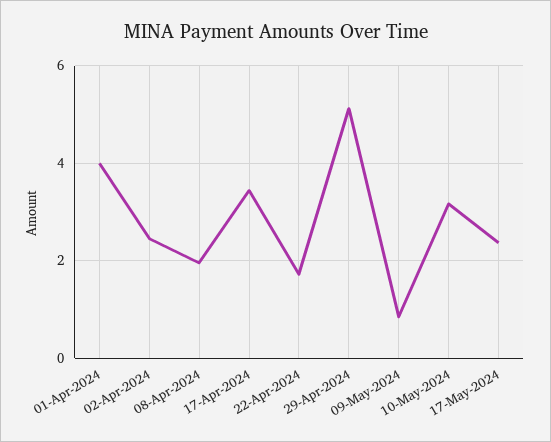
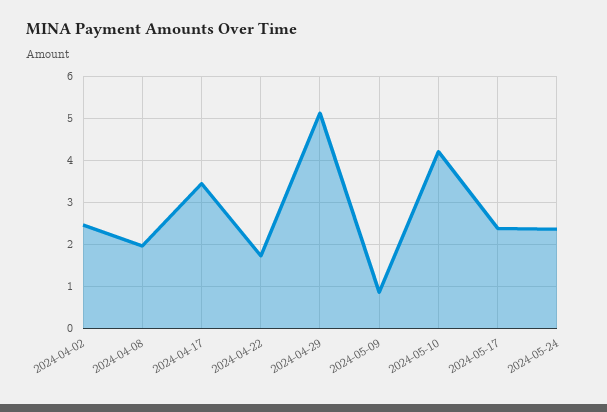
01-Apr-2024: 4 -> none
10-May-2024: 3.2 -> 4.2
2024-05-24: none -> 2.4

